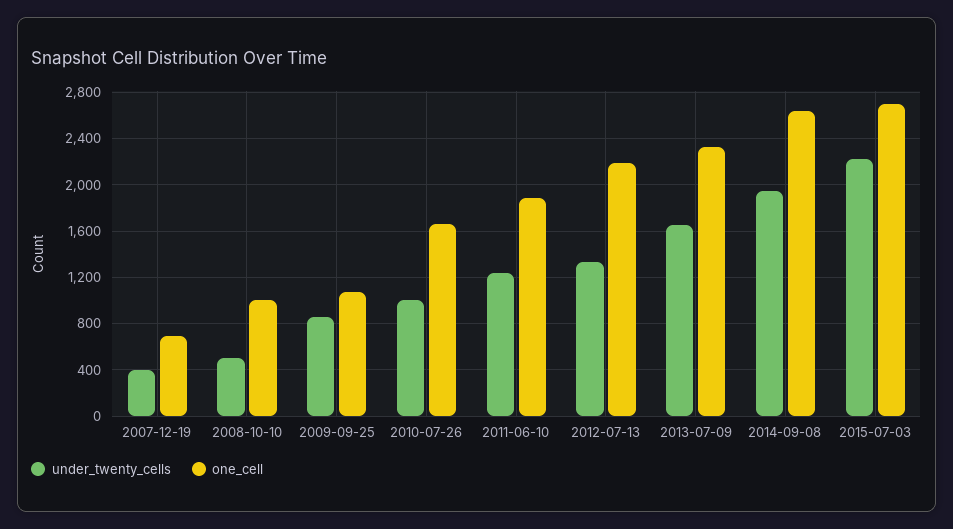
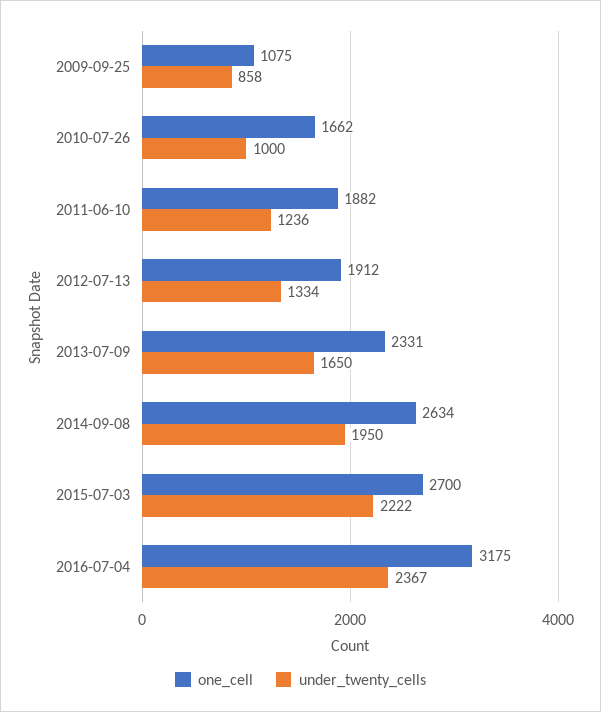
under_twenty_cells, 2007-12-19: 400 -> none
one_cell, 2007-12-19: 700 -> none
under_twenty_cells, 2008-10-10: 500 -> none
one_cell, 2008-10-10: 1000 -> none
one_cell, 2012-07-13: 2200 -> 1912
one_cell, 2016-07-04: none -> 3175
under_twenty_cells, 2016-07-04: none -> 2367

